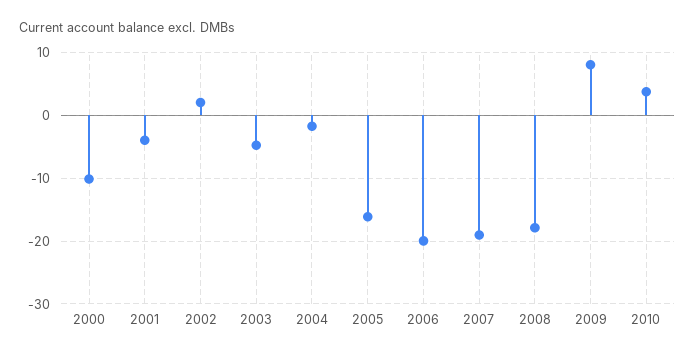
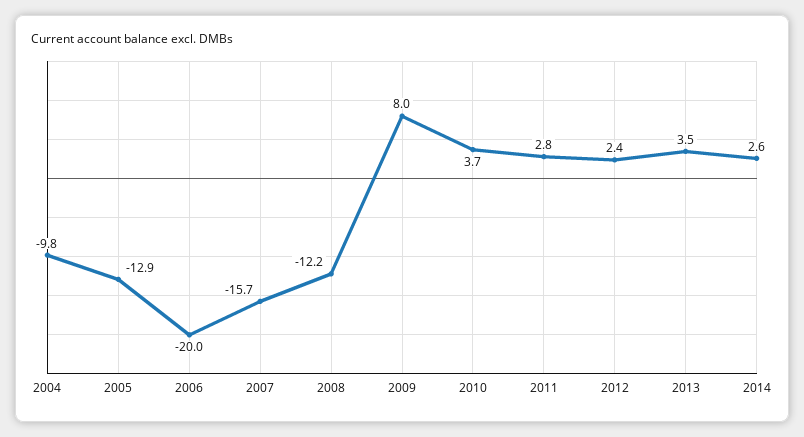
2000: -10 -> none
2001: -4 -> none
2002: 2 -> none
2003: -5 -> none
2004: -2 -> -9.8
2005: -16 -> -12.9
2007: -19 -> -15.7
2008: -18 -> -12.2
2011: none -> 2.8
2012: none -> 2.4
2013: none -> 3.5
2014: none -> 2.6

